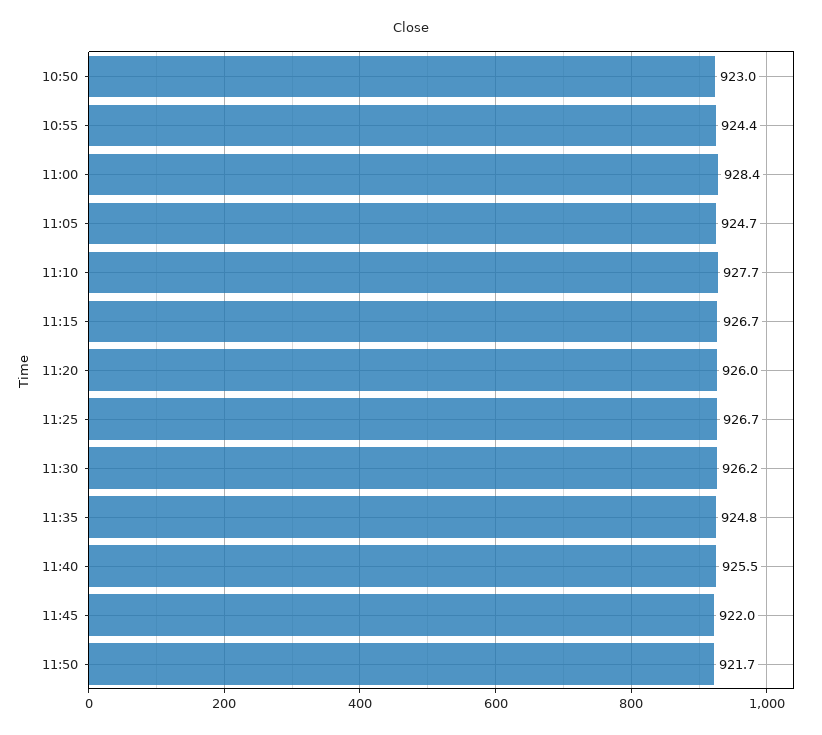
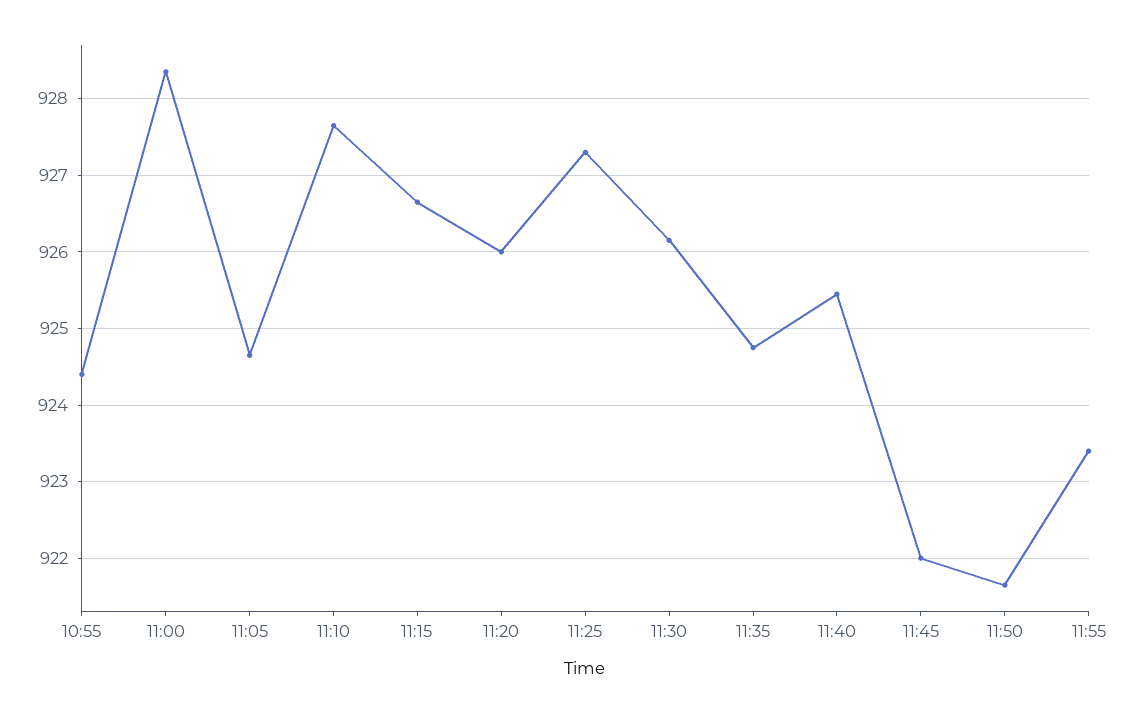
10:50: 923 -> none
11:25: 926.7 -> 927.3
11:55: none -> 923.4

